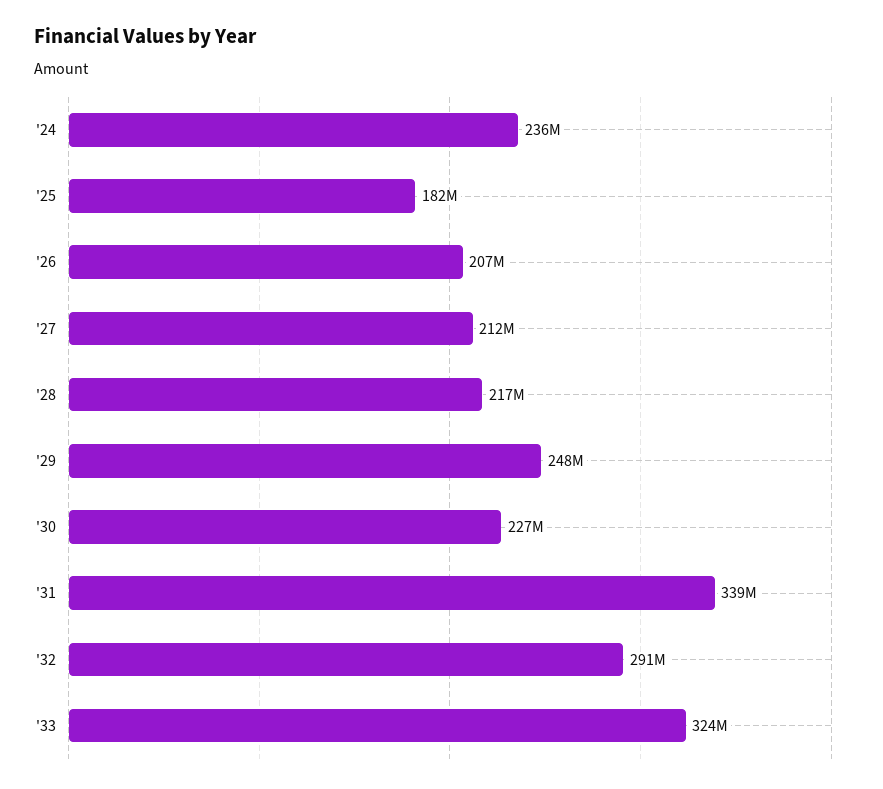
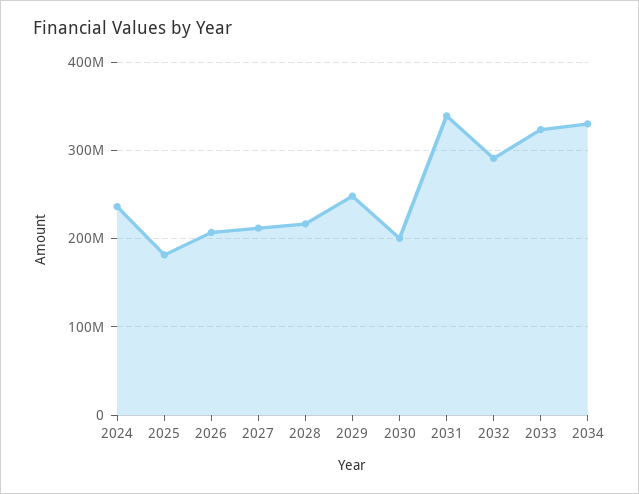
'30: 227000000 -> 200000000
2034: none -> 330000000

